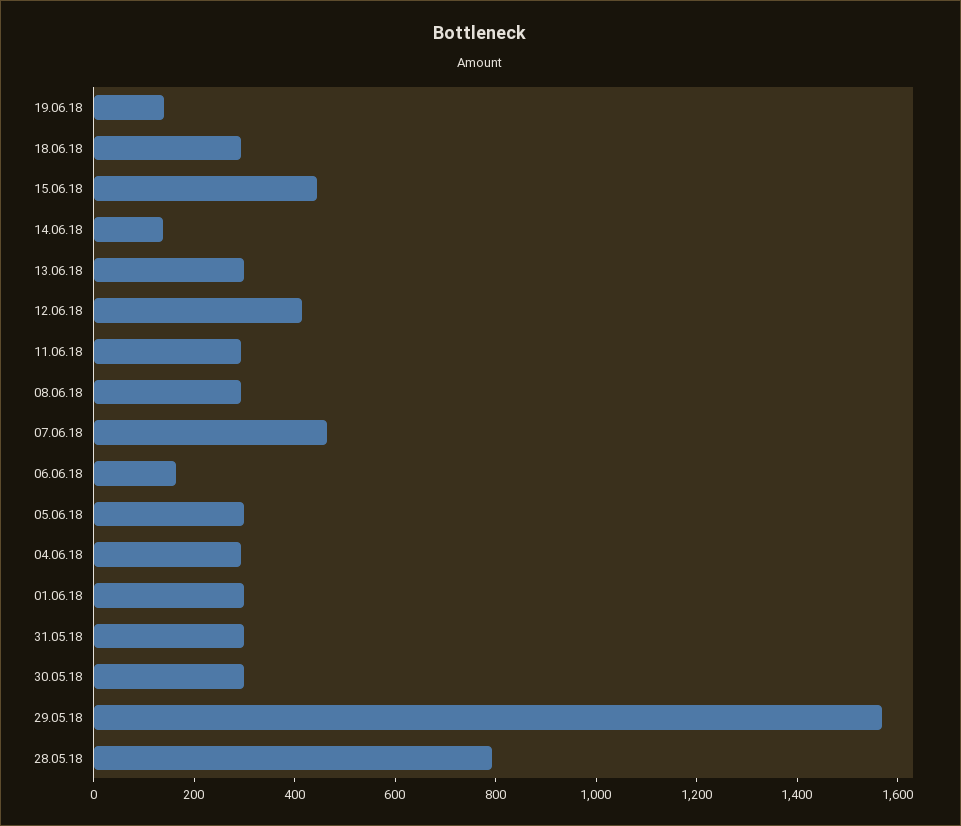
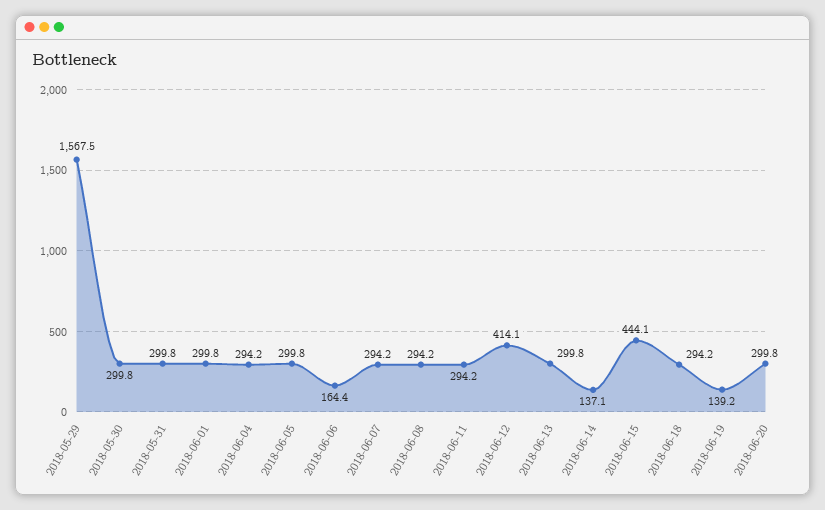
07.06.18: 450 -> 294.2
28.05.18: 800 -> none
2018-06-20: none -> 299.8

